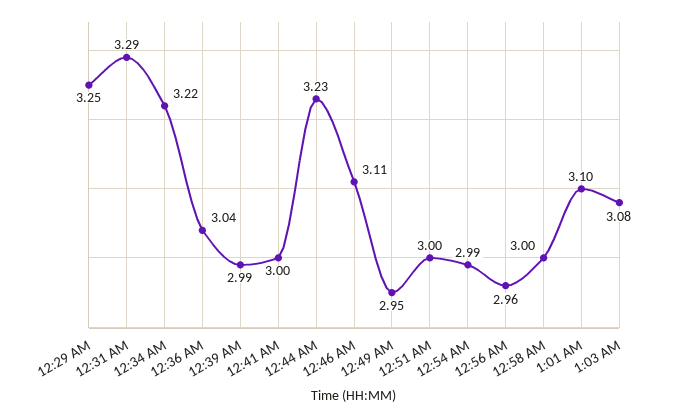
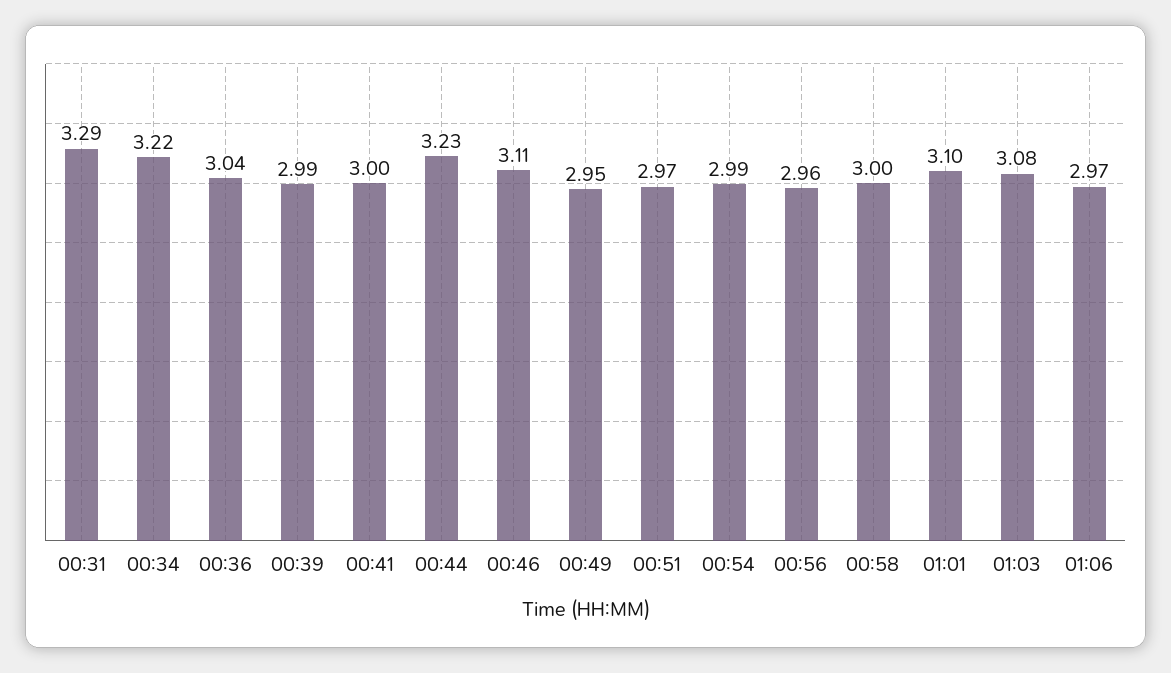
12:29 AM: 3.25 -> none
12:51 AM: 3 -> 2.97
01:06: none -> 2.97

